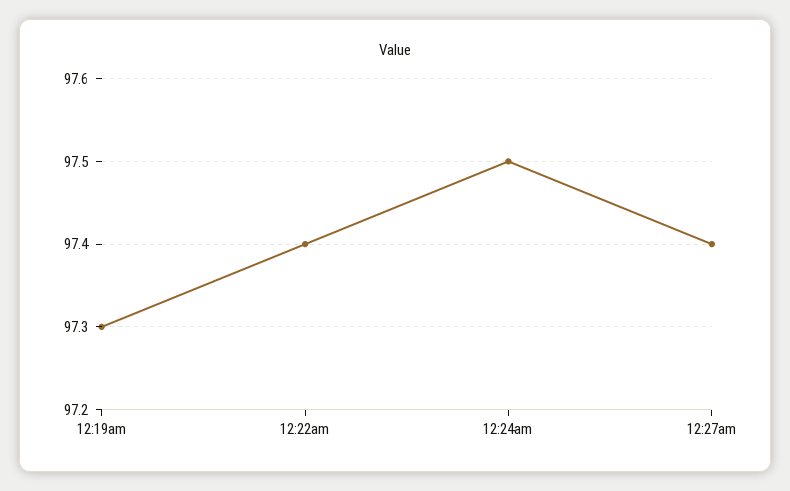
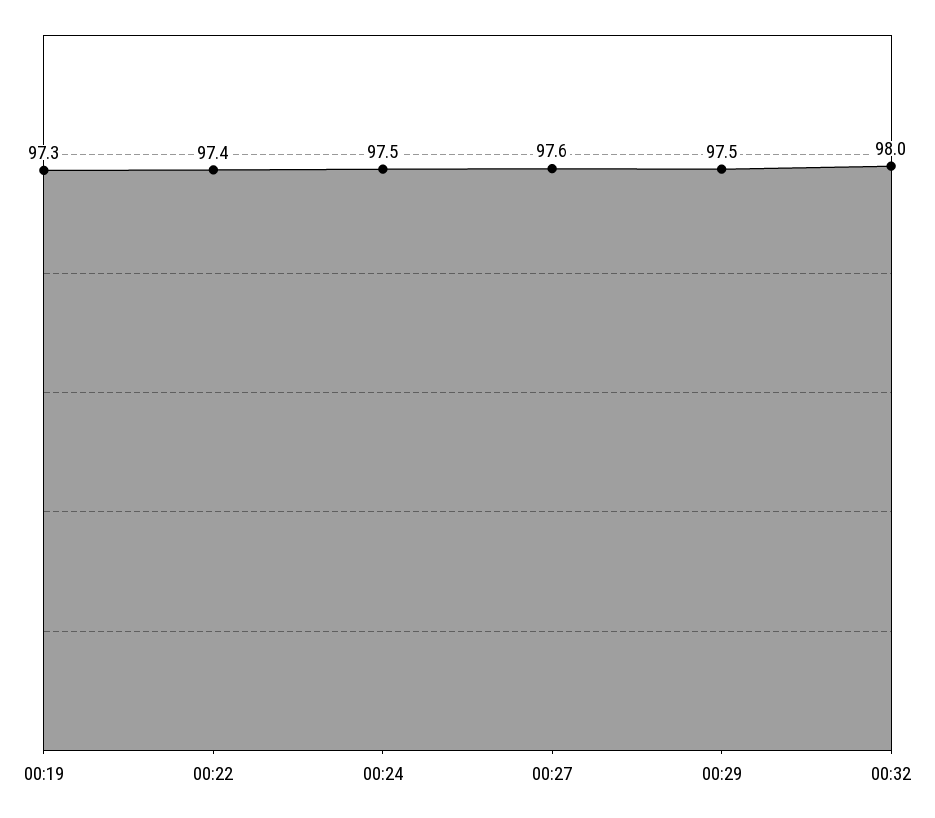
12:27am: 97.4 -> 97.6
00:29: none -> 97.5
00:32: none -> 98

